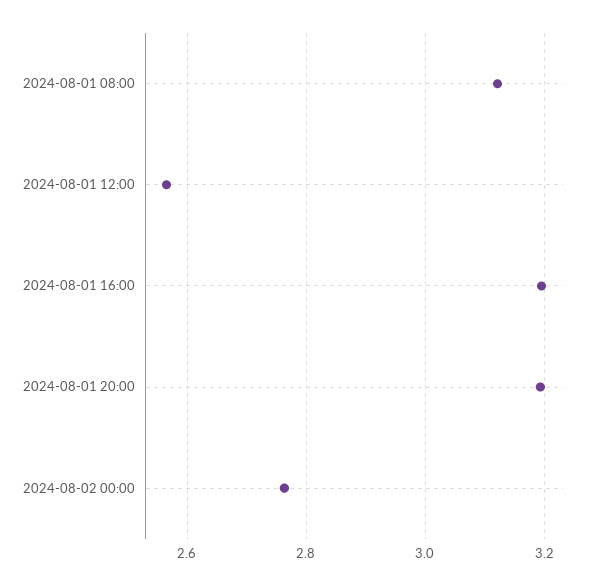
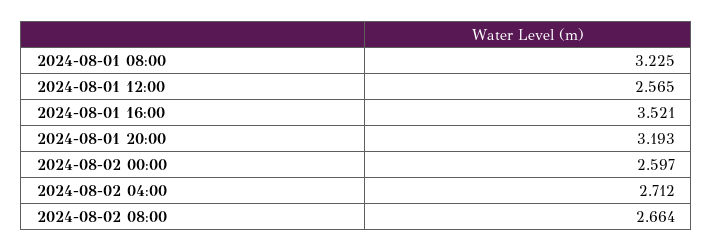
2024-08-01 08:00: 3.12 -> 3.225
2024-08-01 16:00: 3.2 -> 3.521
2024-08-02 00:00: 2.76 -> 2.597
2024-08-02 04:00: none -> 2.712
2024-08-02 08:00: none -> 2.664

